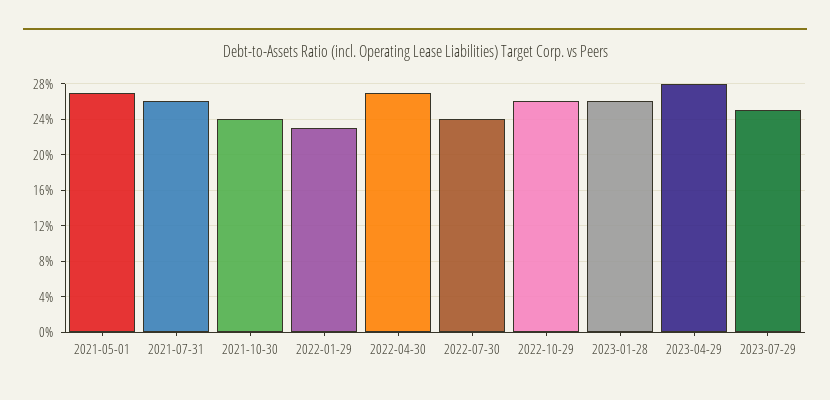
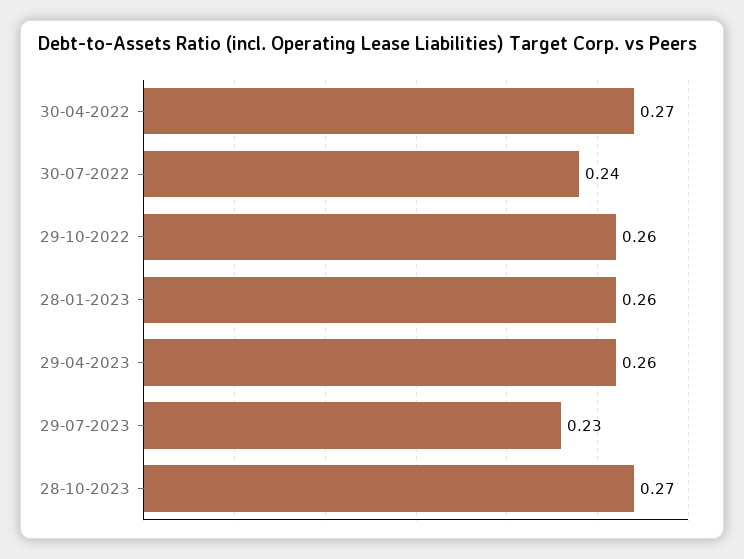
2021-05-01: 0.27 -> none
2021-07-31: 0.26 -> none
2021-10-30: 0.24 -> none
2022-01-29: 0.23 -> none
2023-04-29: 0.28 -> 0.26
2023-07-29: 0.25 -> 0.23
28-10-2023: none -> 0.27

